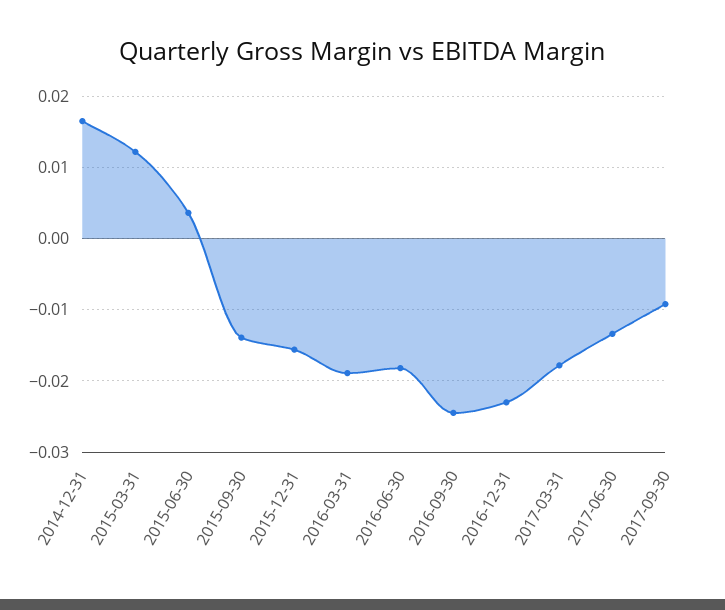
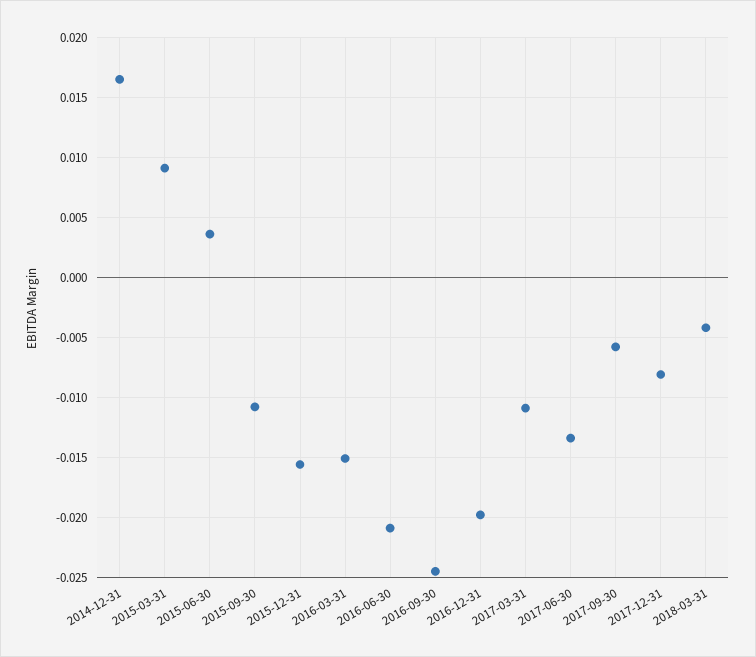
2015-03-31: 0.012 -> 0.009
2015-09-30: -0.014 -> -0.011
2016-03-31: -0.019 -> -0.015
2016-06-30: -0.018 -> -0.021
2016-12-31: -0.023 -> -0.02
2017-03-31: -0.018 -> -0.011
2017-09-30: -0.009 -> -0.006
2017-12-31: none -> -0.008
2018-03-31: none -> -0.004

